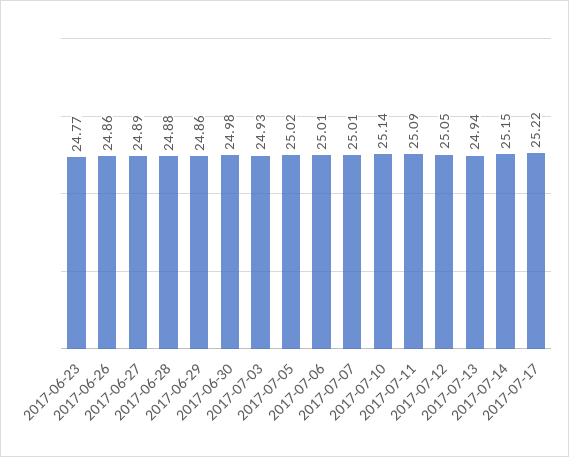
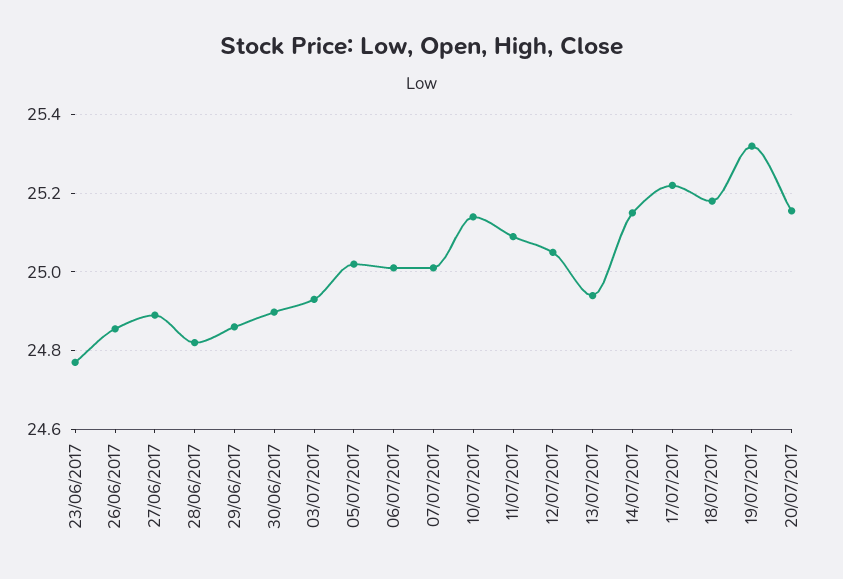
2017-06-28: 24.88 -> 24.82
2017-06-30: 24.98 -> 24.9
18/07/2017: none -> 25.18
19/07/2017: none -> 25.32
20/07/2017: none -> 25.16

